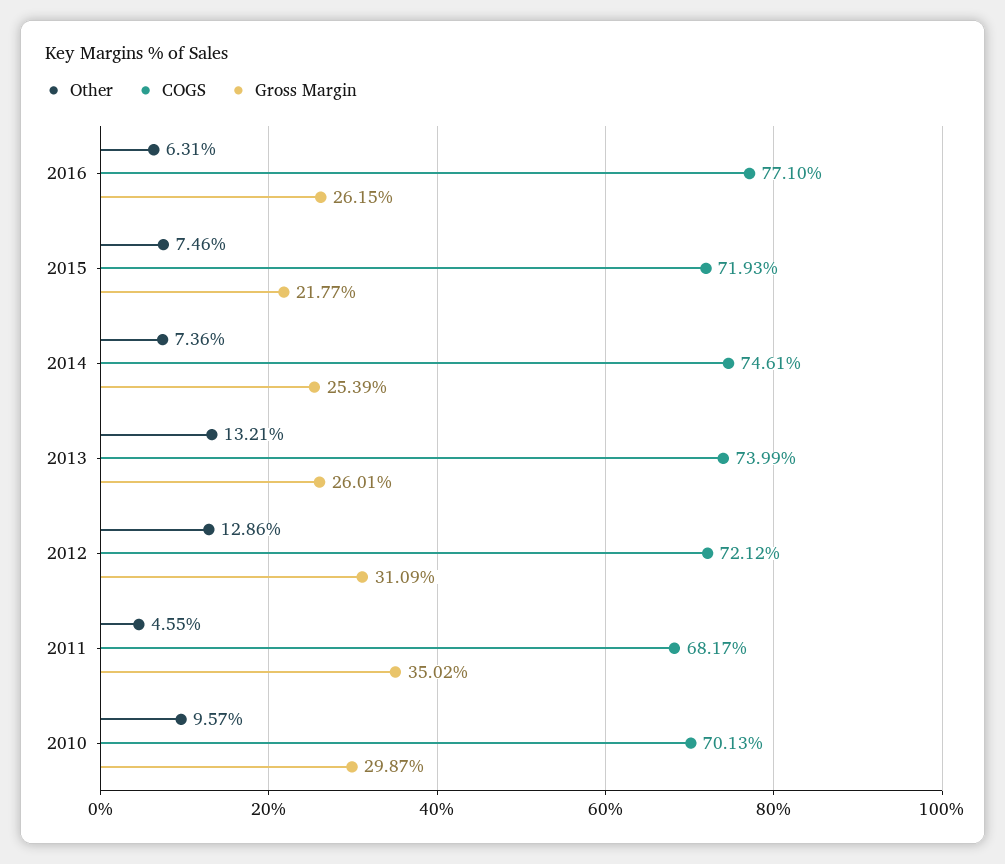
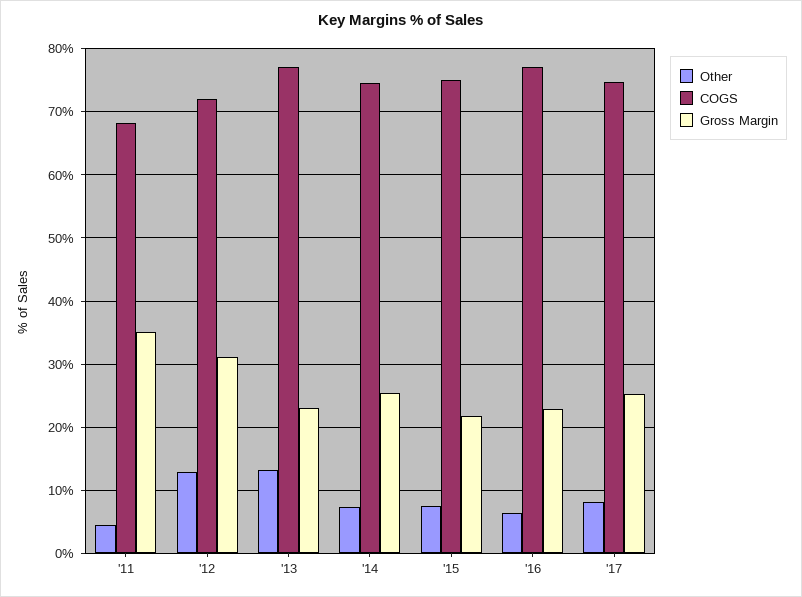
Gross Margin, 2016: 26.15 -> 23
COGS, 2015: 71.93 -> 75
COGS, 2013: 73.99 -> 77
Gross Margin, 2013: 26.01 -> 23
Other, 2010: 9.57 -> none
COGS, 2010: 70.13 -> none
Gross Margin, 2010: 29.87 -> none
Other, '17: none -> 8
COGS, '17: none -> 75
Gross Margin, '17: none -> 25

